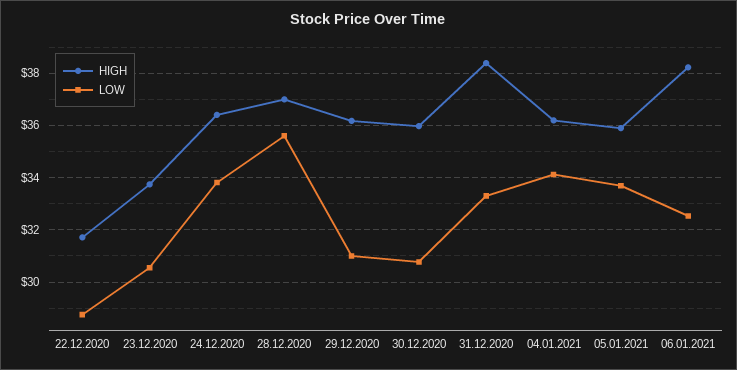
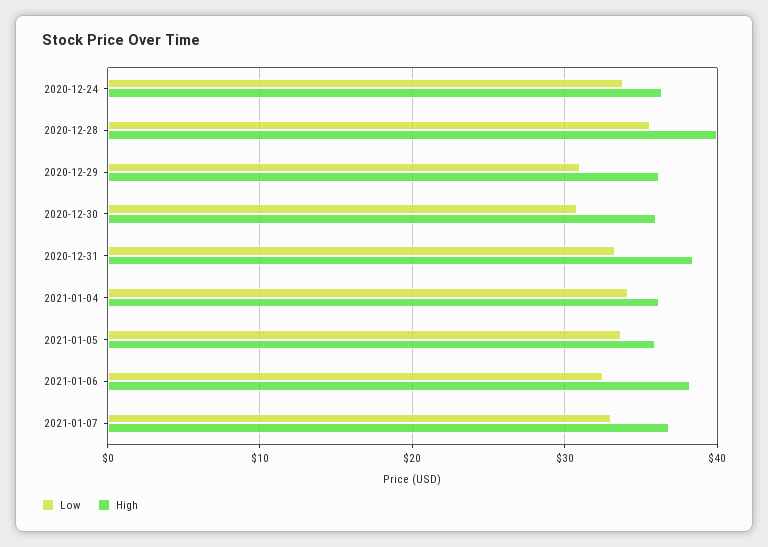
HIGH, 22.12.2020: 31.75 -> none
LOW, 22.12.2020: 28.75 -> none
HIGH, 23.12.2020: 33.75 -> none
LOW, 23.12.2020: 30.5 -> none
HIGH, 28.12.2020: 37 -> 40
LOW, 2021-01-07: none -> 33
HIGH, 2021-01-07: none -> 37

